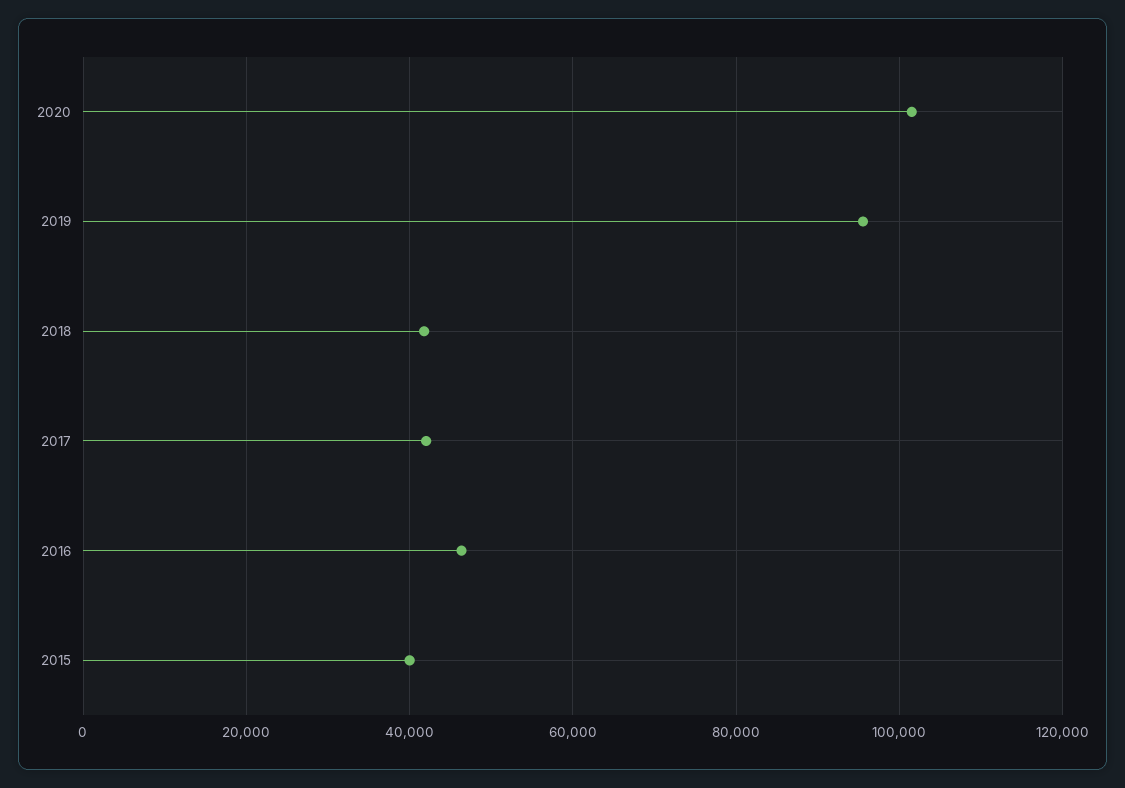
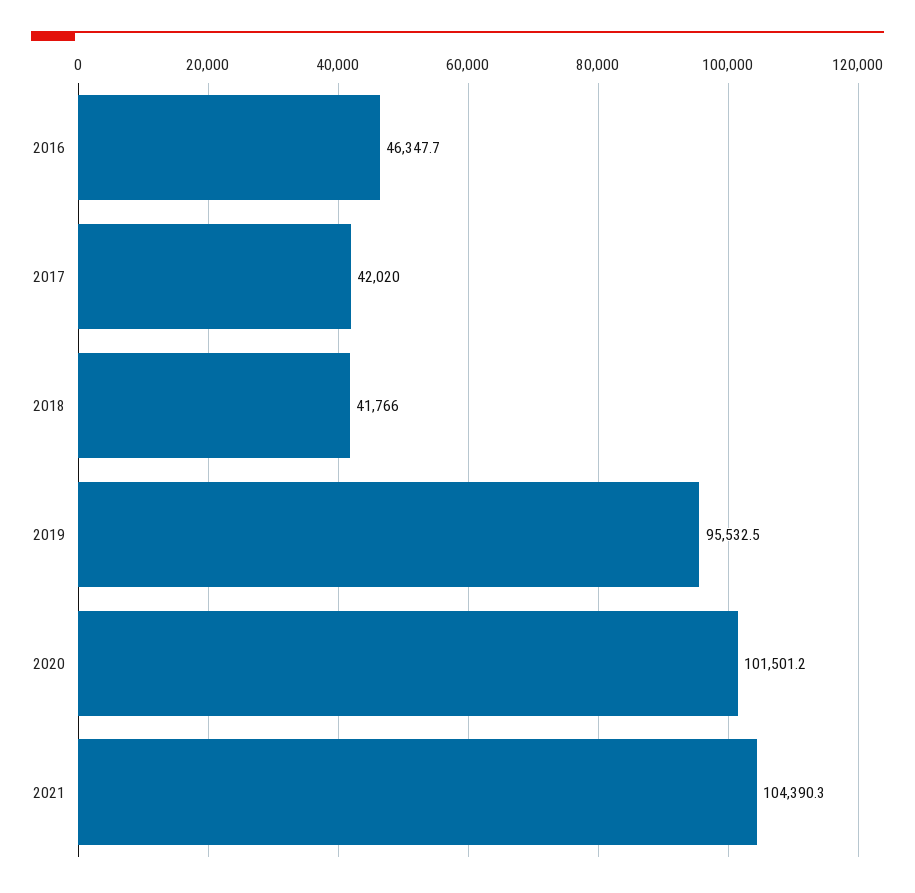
2015: 40000 -> none
2021: none -> 104390.3

